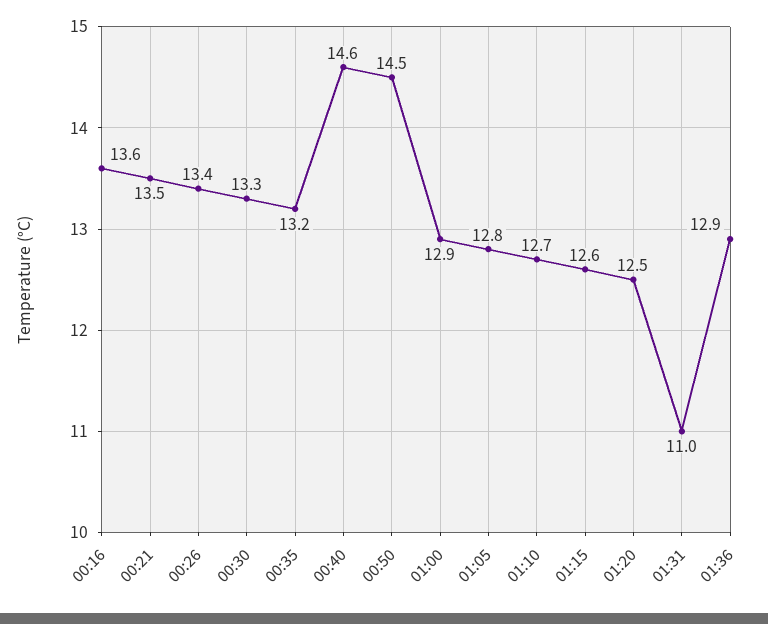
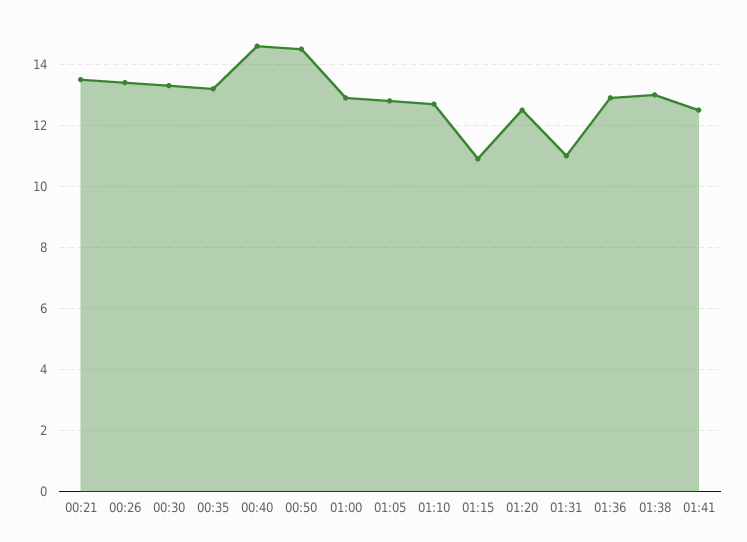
00:16: 13.6 -> none
01:15: 12.6 -> 11
01:38: none -> 13
01:41: none -> 12.5

